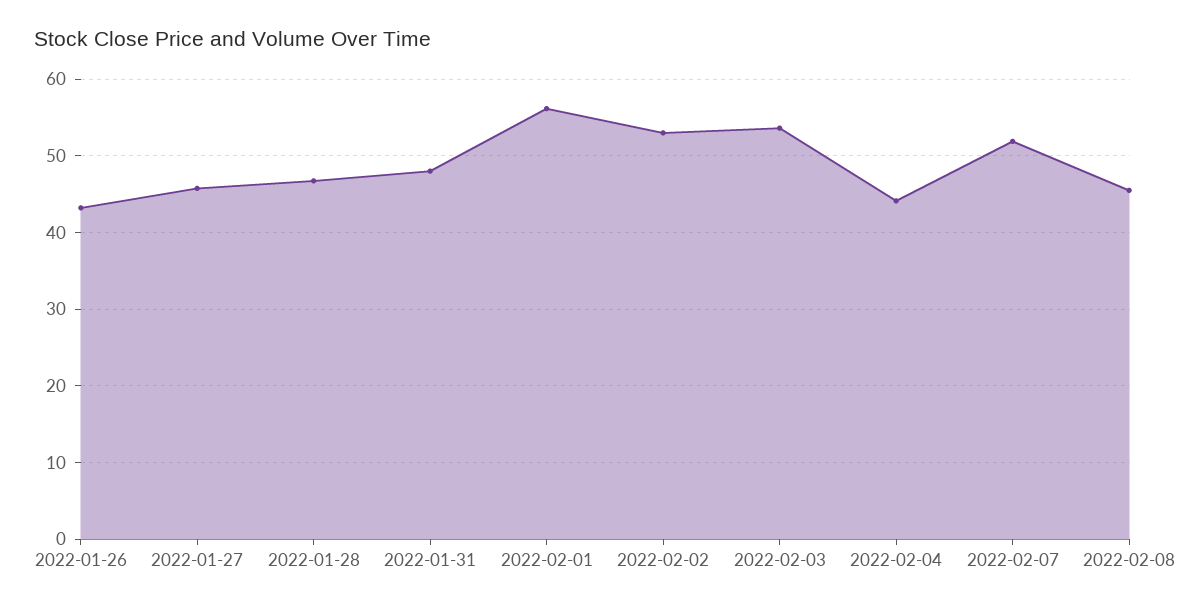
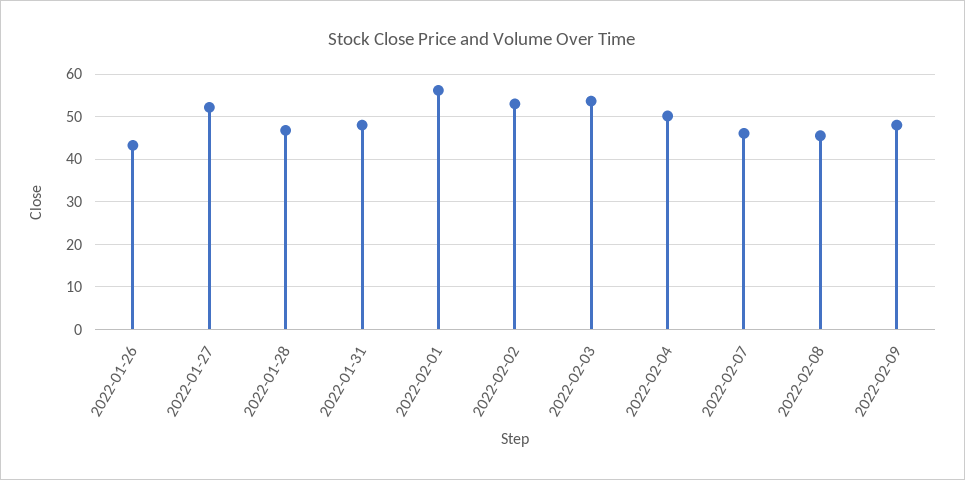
2022-01-27: 46 -> 52
2022-02-04: 44 -> 50
2022-02-07: 52 -> 46
2022-02-09: none -> 48

